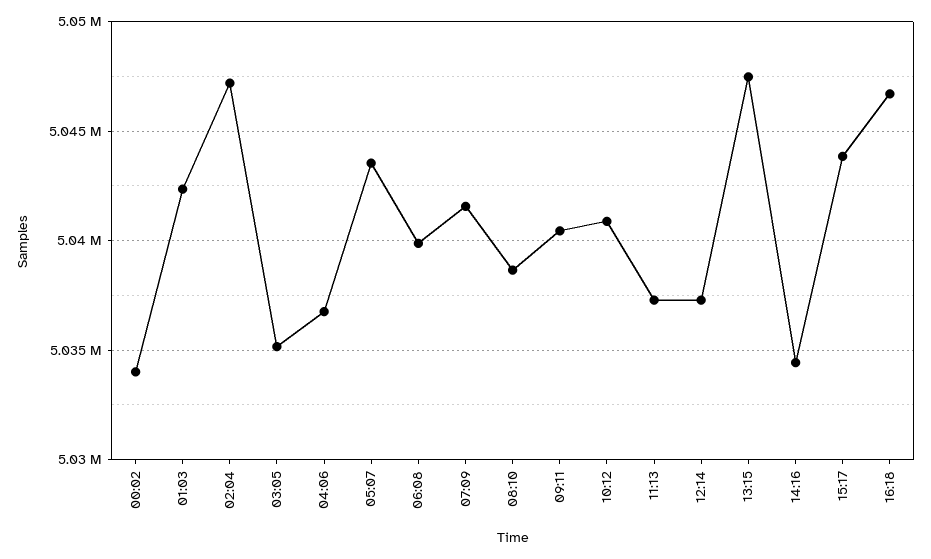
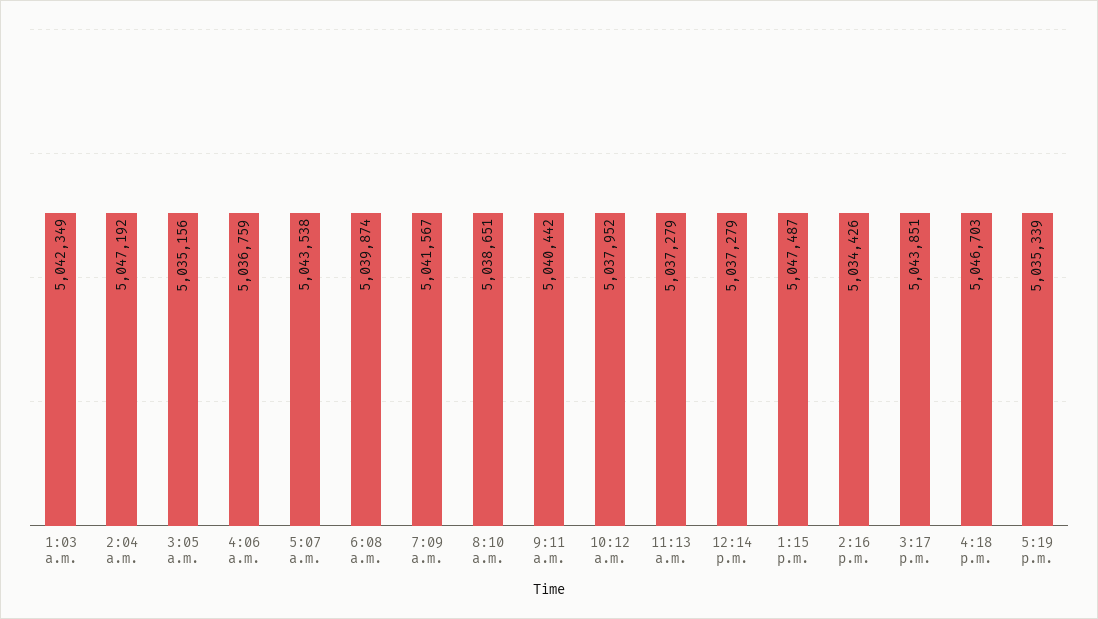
00:02: 5034000 -> none
10:12: 5041000 -> 5037952
5:19 p.m.: none -> 5035339

